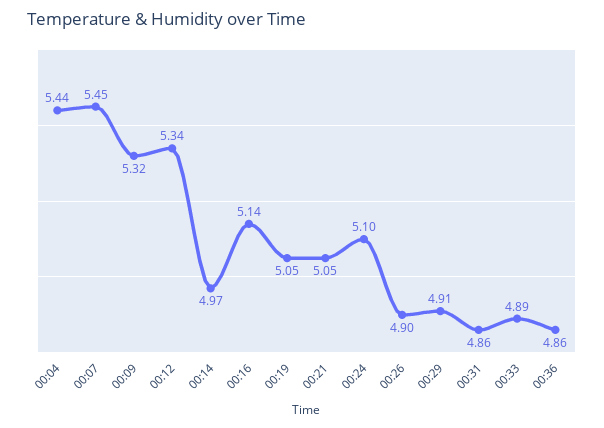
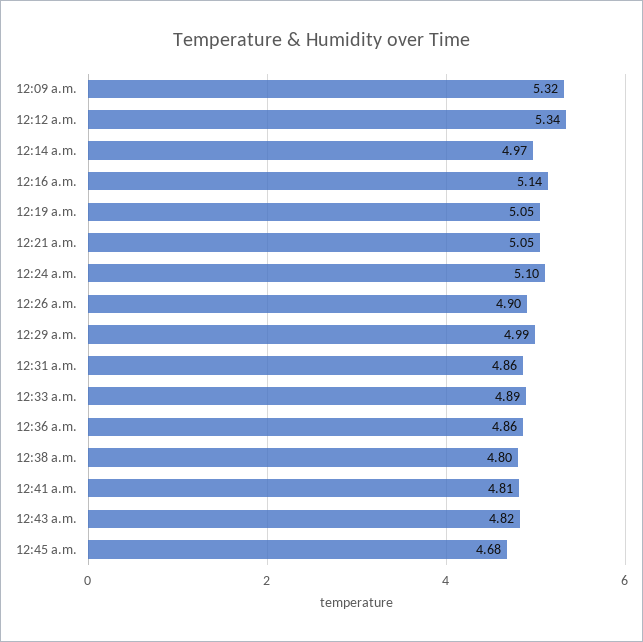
00:04: 5.44 -> none
00:07: 5.45 -> none
00:29: 4.91 -> 4.99
12:38 a.m.: none -> 4.8
12:41 a.m.: none -> 4.81
12:43 a.m.: none -> 4.82
12:45 a.m.: none -> 4.68

